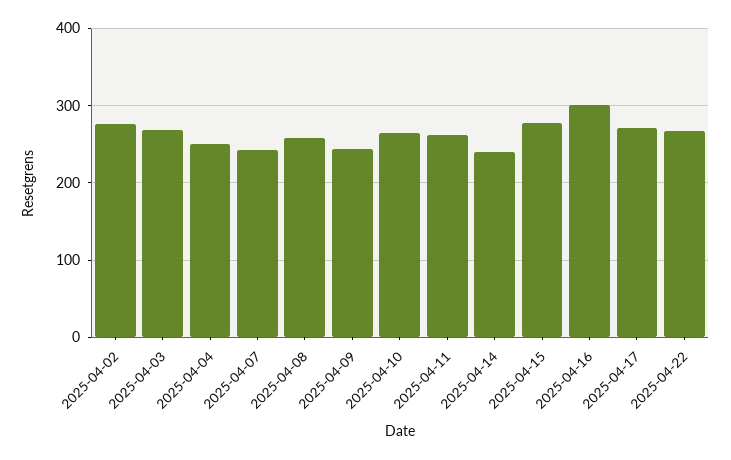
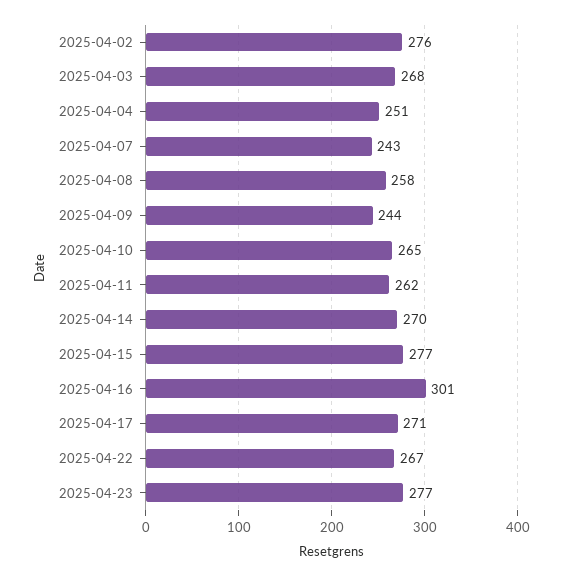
2025-04-14: 240 -> 270
2025-04-23: none -> 277

